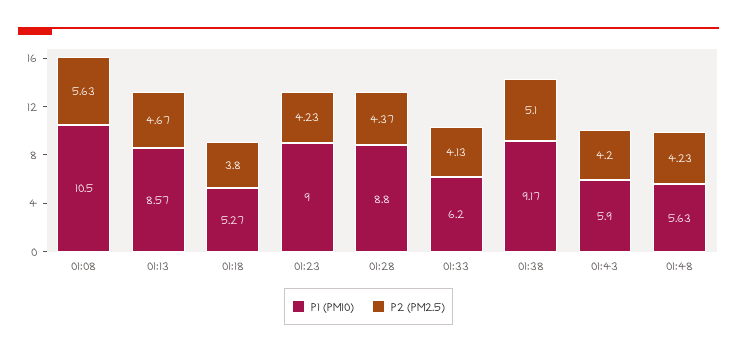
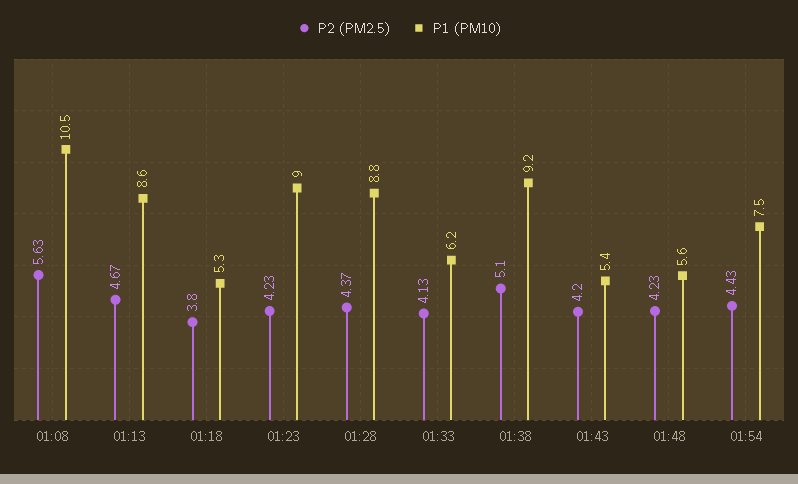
P1 (PM10), 01:43: 5.9 -> 5.4
P2 (PM2.5), 01:54: none -> 4.43
P1 (PM10), 01:54: none -> 7.5

